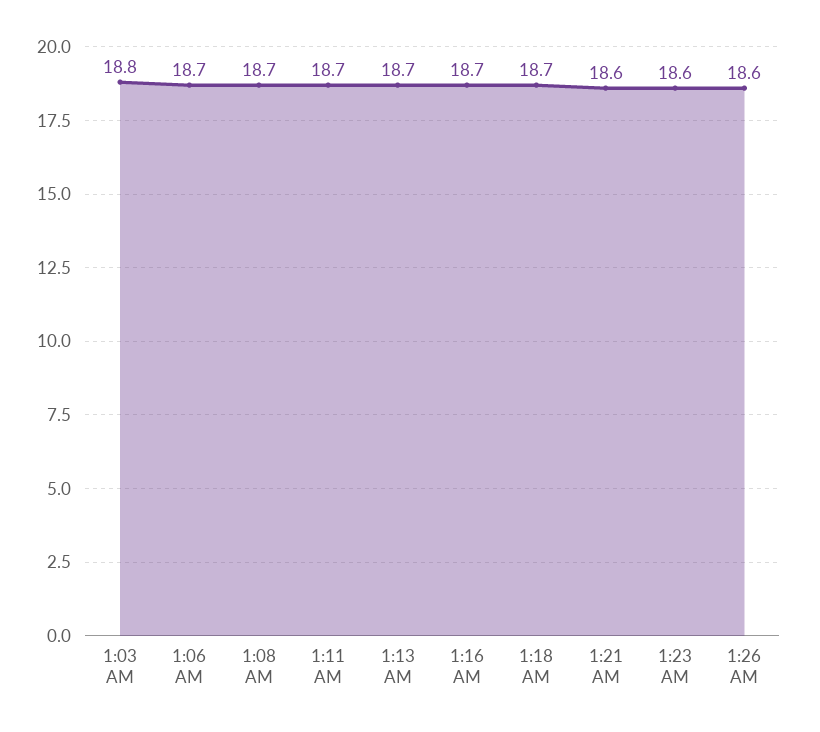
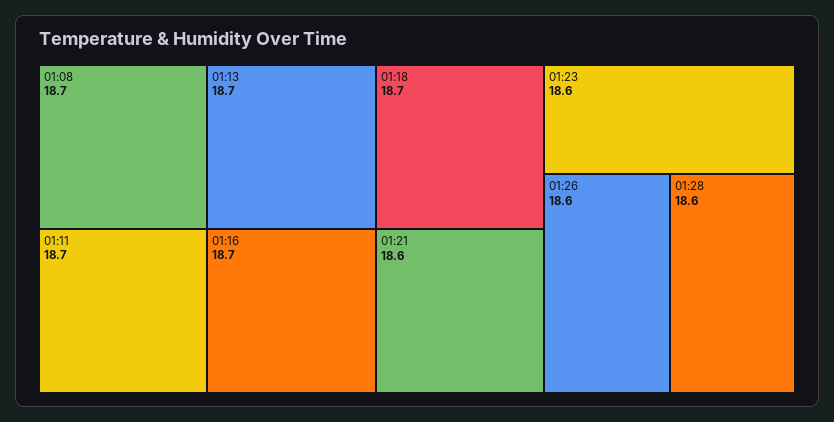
1:03 AM: 18.8 -> none
1:06 AM: 18.7 -> none
01:28: none -> 18.6

